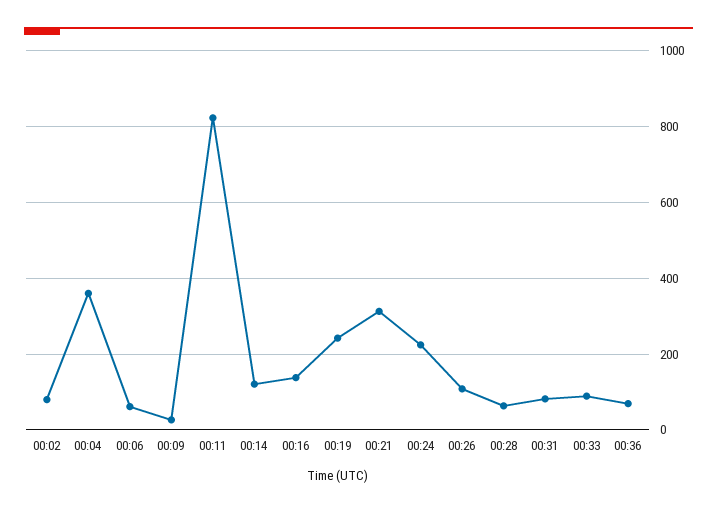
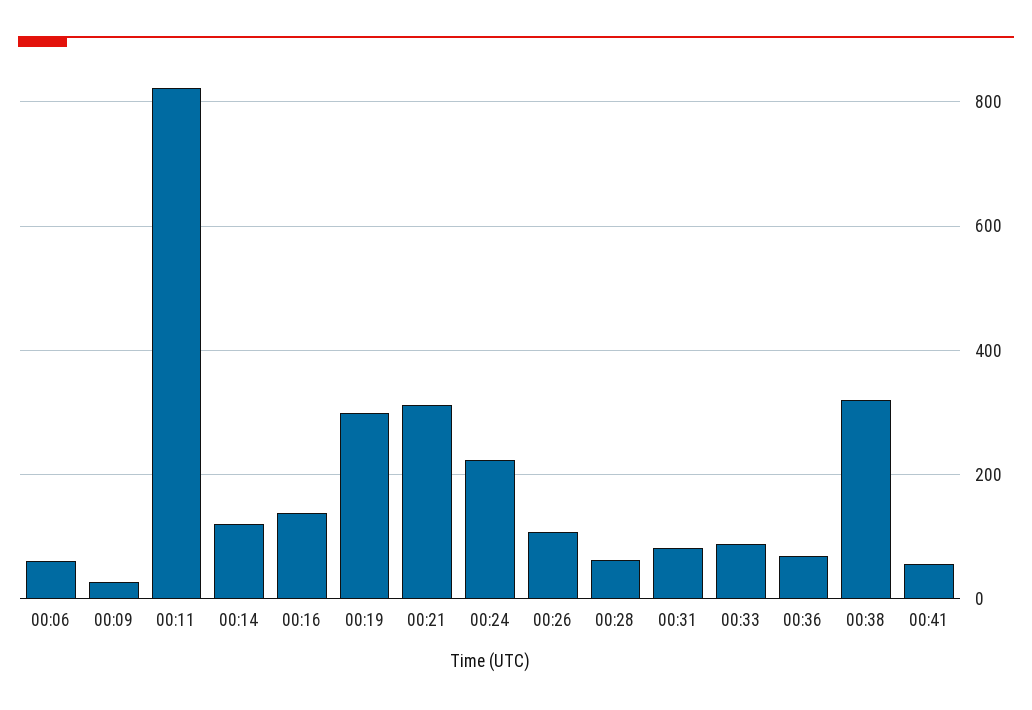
00:02: 80 -> none
00:04: 360 -> none
00:19: 240 -> 300
00:38: none -> 320
00:41: none -> 60

